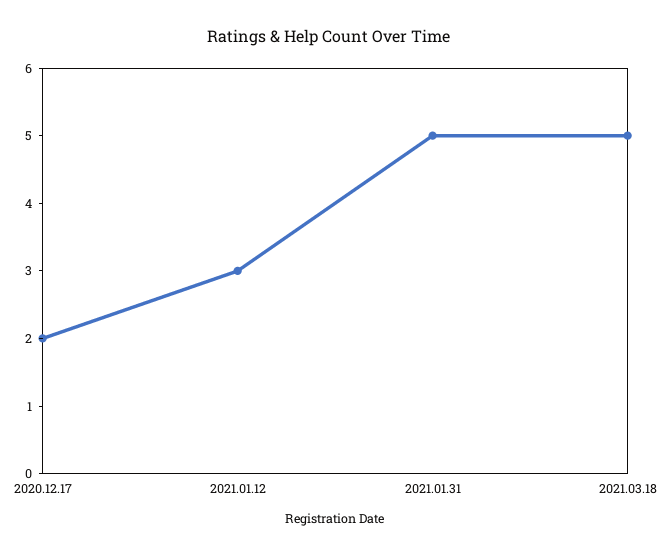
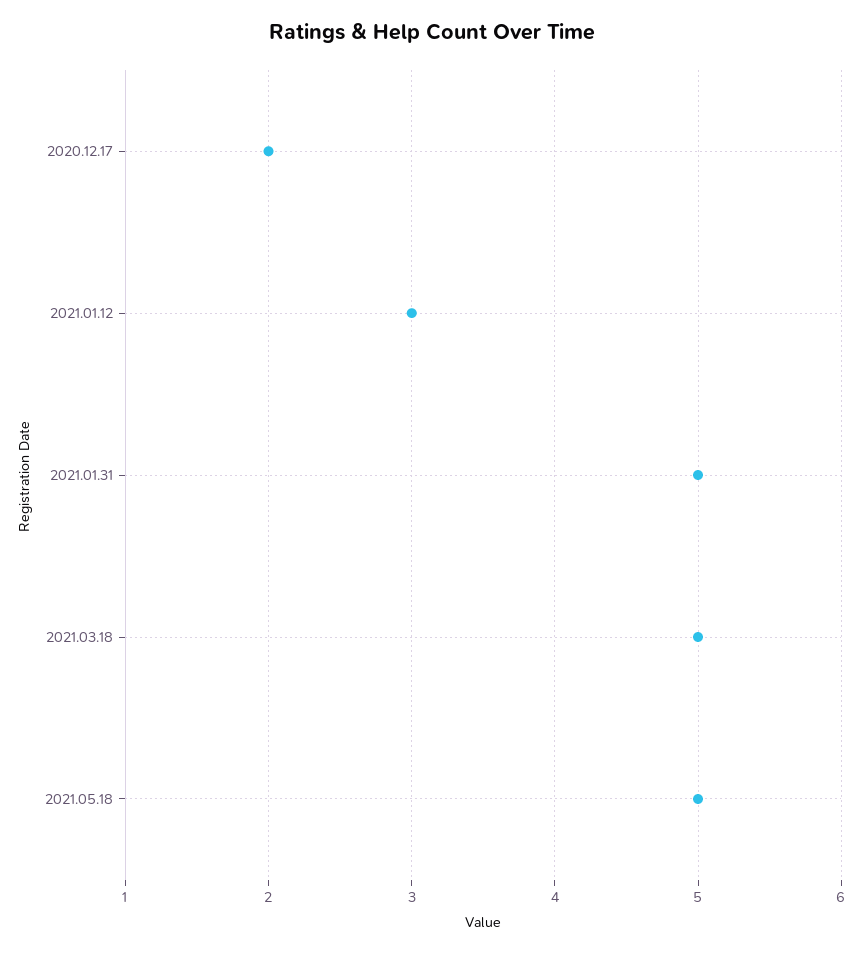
2021.05.18: none -> 5

